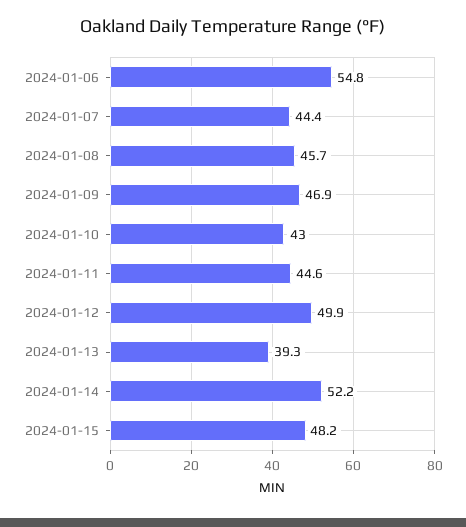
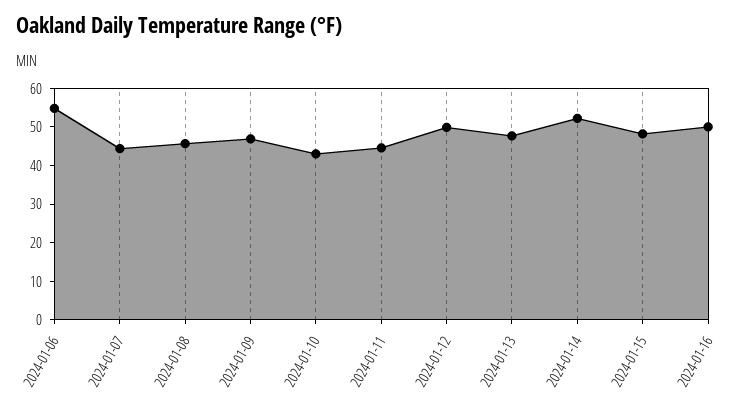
2024-01-13: 39.3 -> 47.5
2024-01-16: none -> 50

